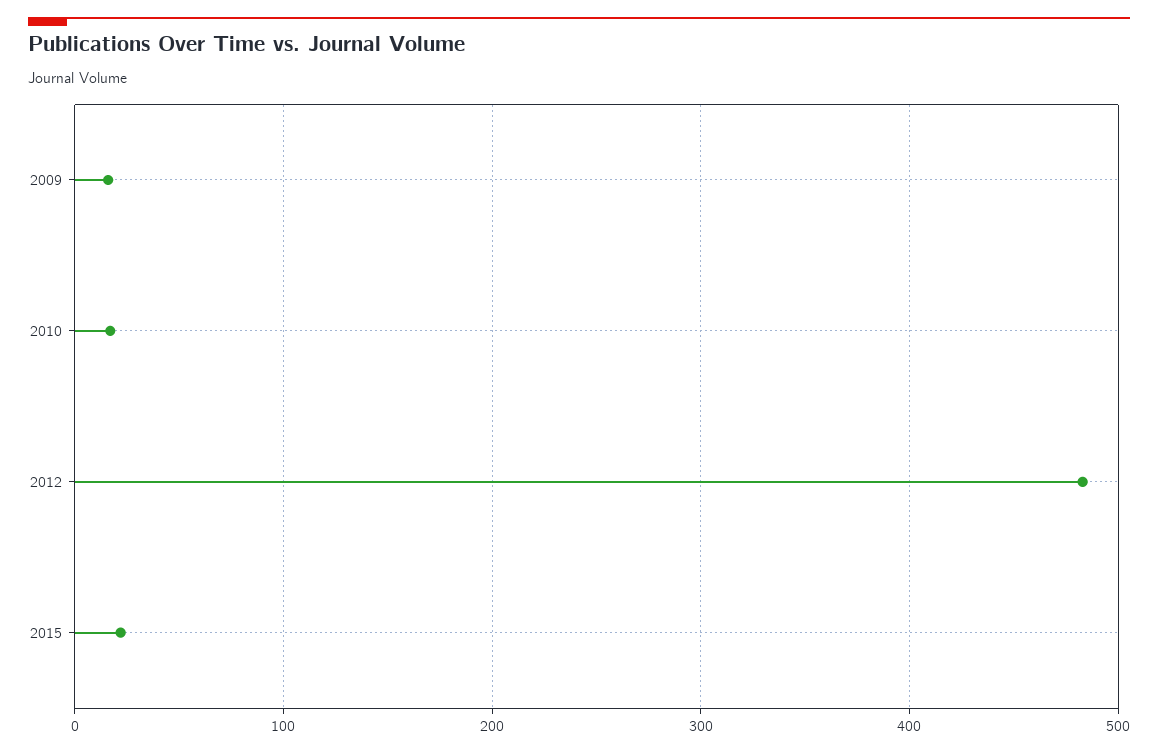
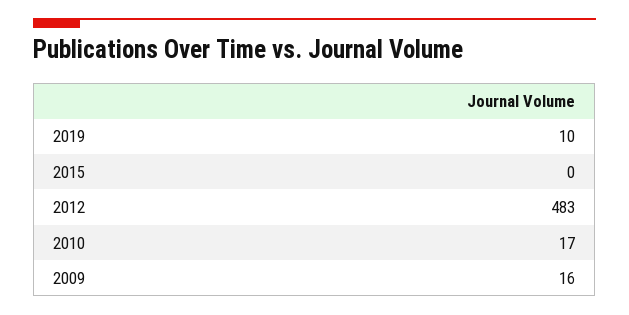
2015: 20 -> 0
2019: none -> 10

